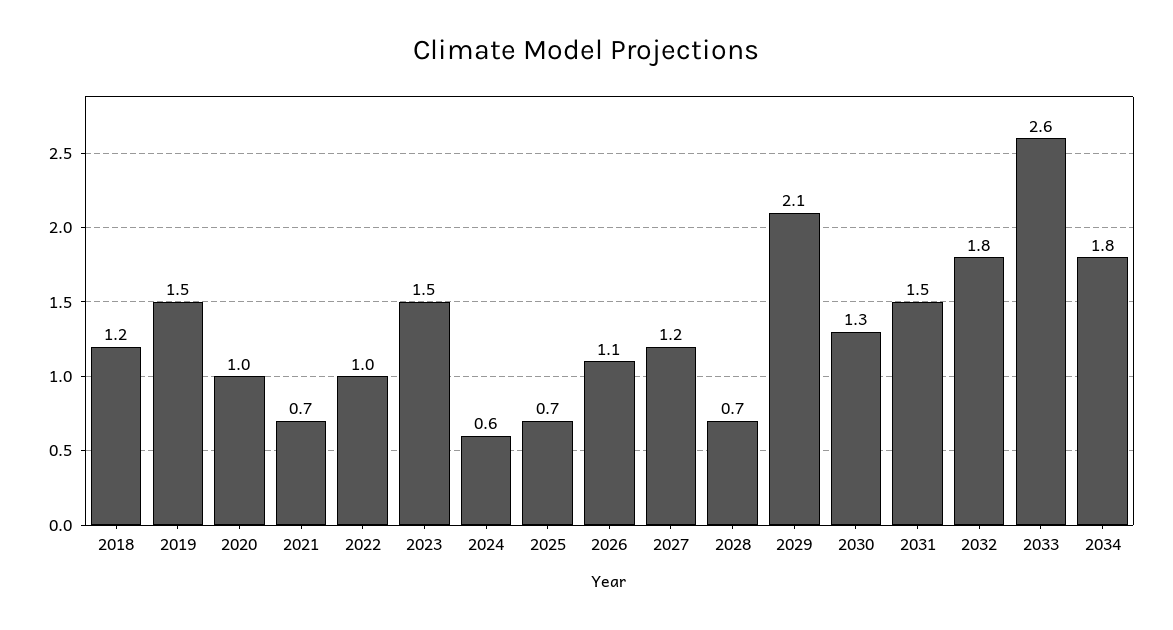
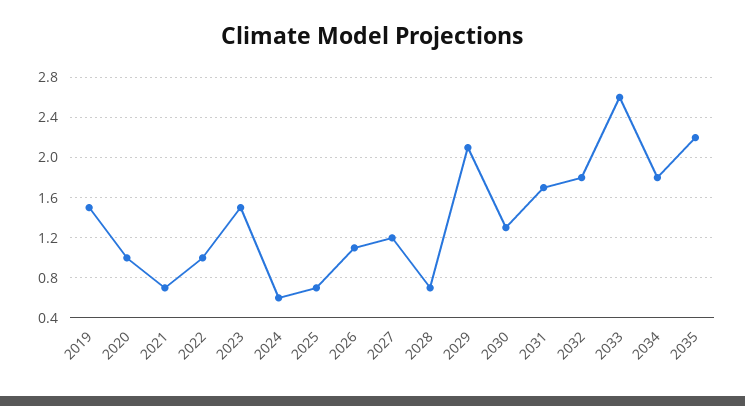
2018: 1.2 -> none
2031: 1.5 -> 1.7
2035: none -> 2.2

